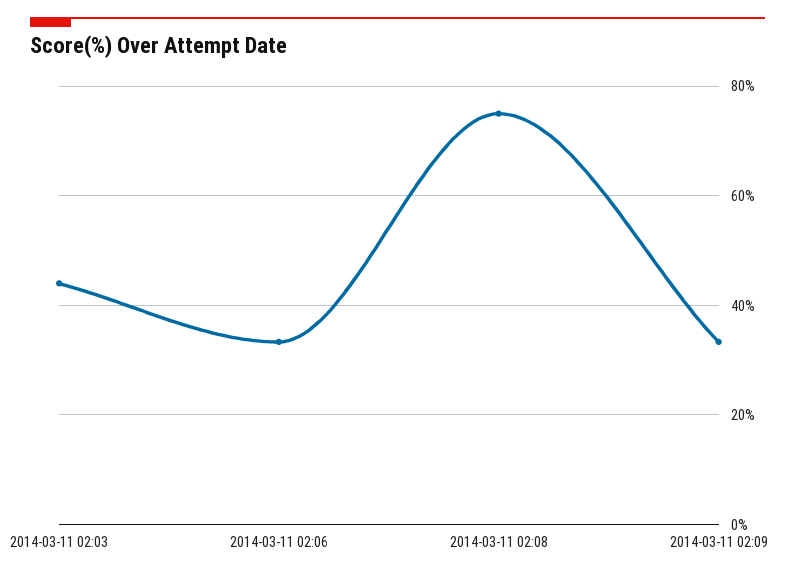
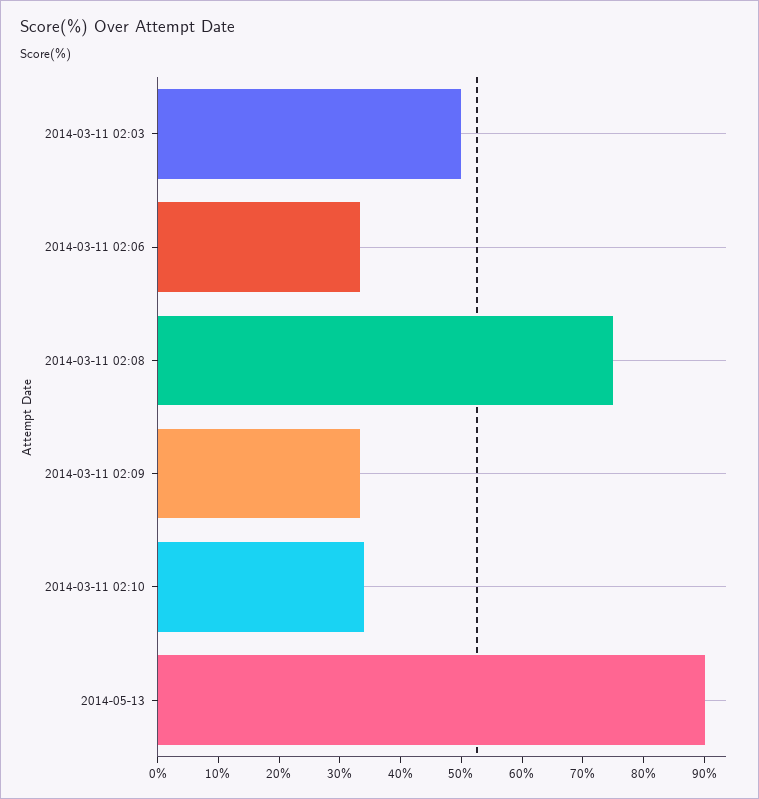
2014-03-11 02:03: 44 -> 50
2014-03-11 02:10: none -> 34
2014-05-13: none -> 90

